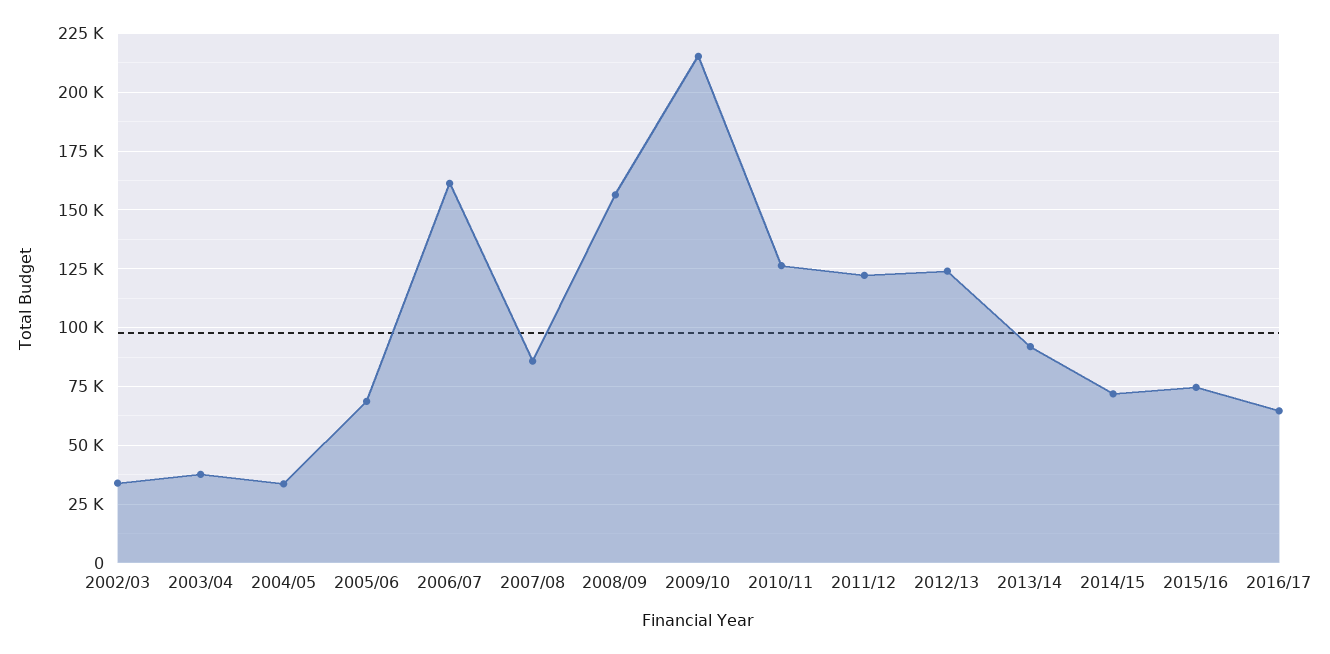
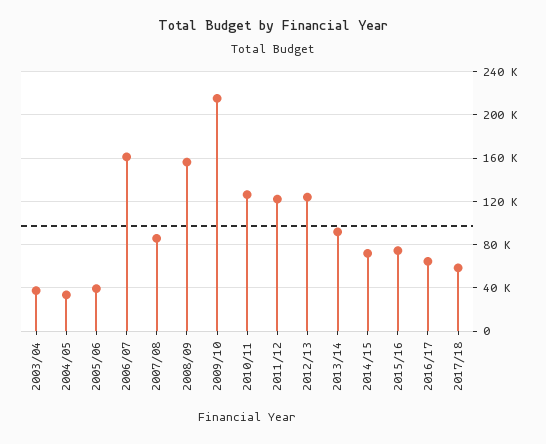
2002/03: 35000 -> none
2005/06: 70000 -> 40000
2017/18: none -> 60000

